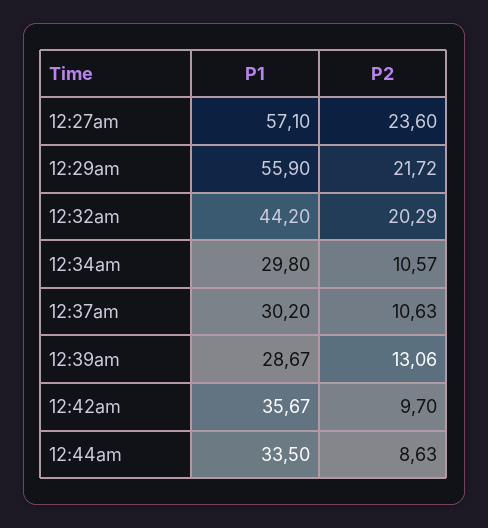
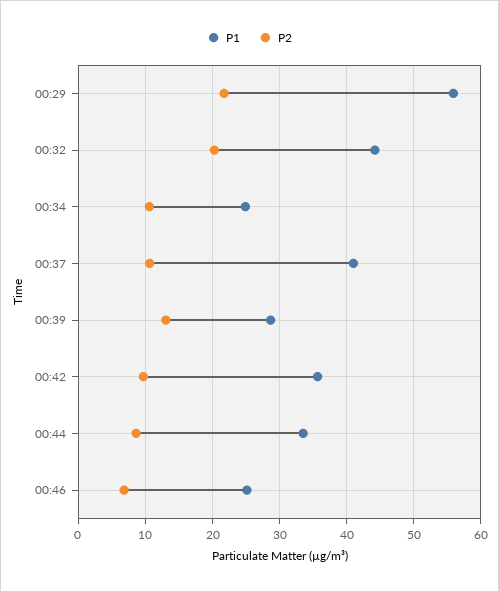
P1, 12:27am: 57.1 -> none
P2, 12:27am: 23.6 -> none
P1, 12:34am: 29.8 -> 25
P1, 12:37am: 30.2 -> 41
P1, 00:46: none -> 25
P2, 00:46: none -> 7

